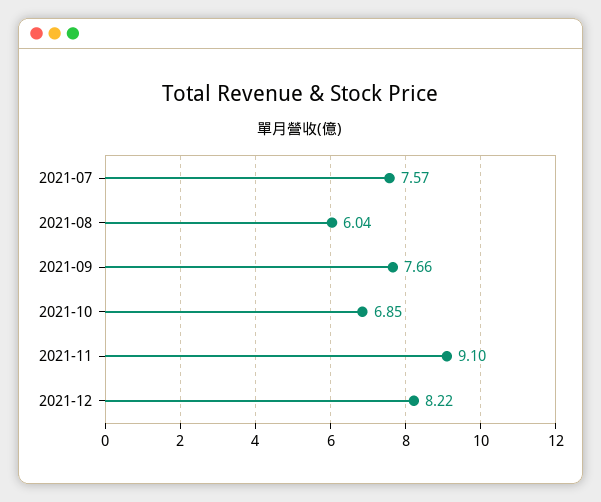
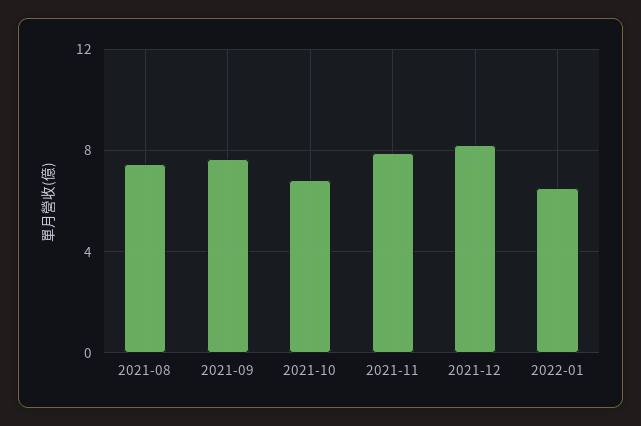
2021-07: 7.57 -> none
2021-08: 6.04 -> 7.5
2021-11: 9.1 -> 8
2022-01: none -> 6.5

